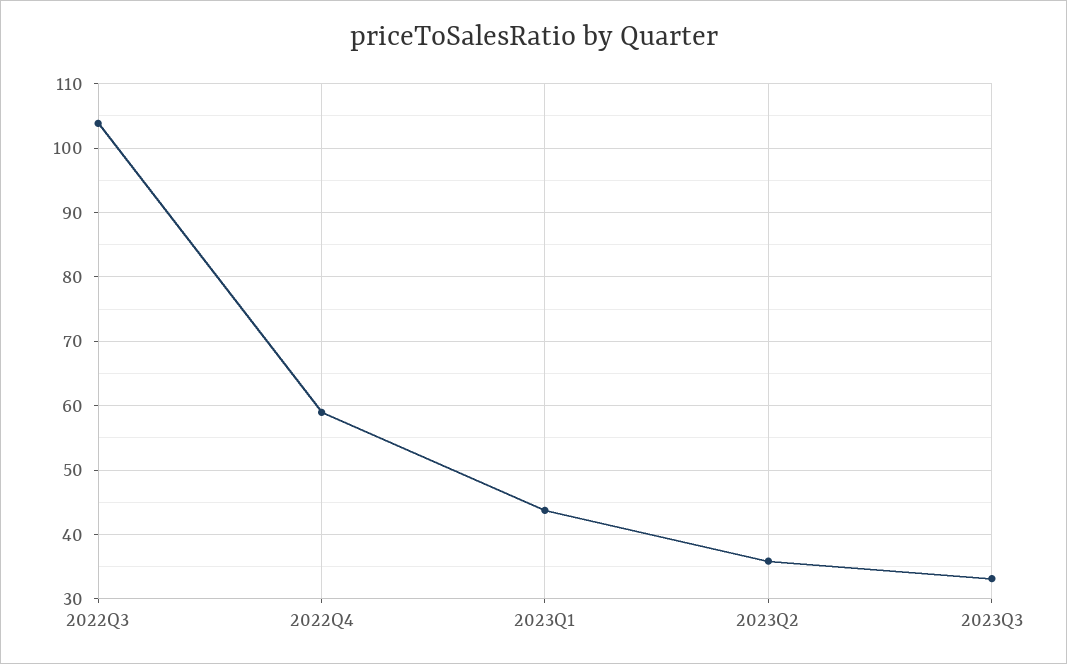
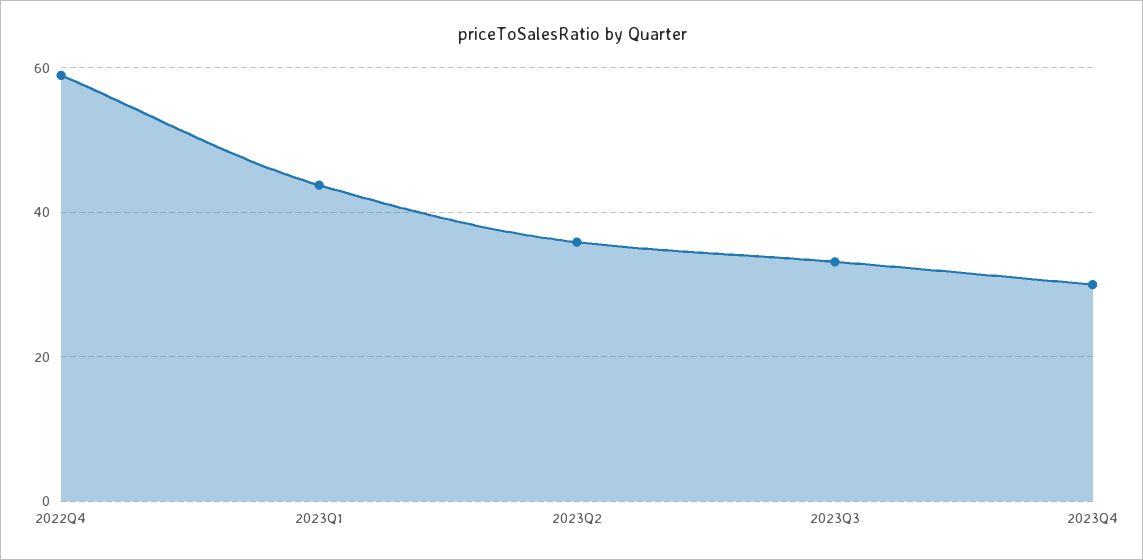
2022Q3: 104 -> none
2023Q4: none -> 30

